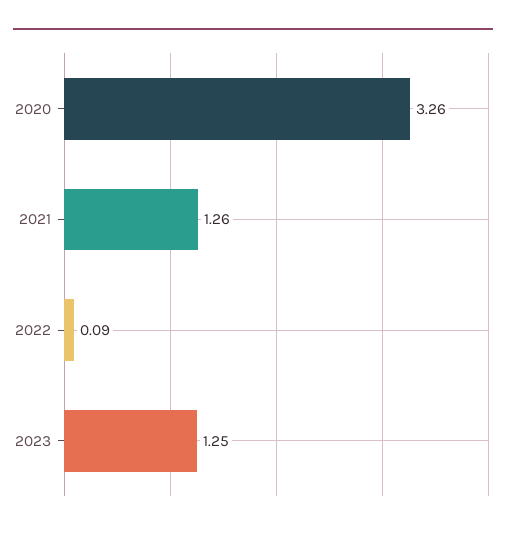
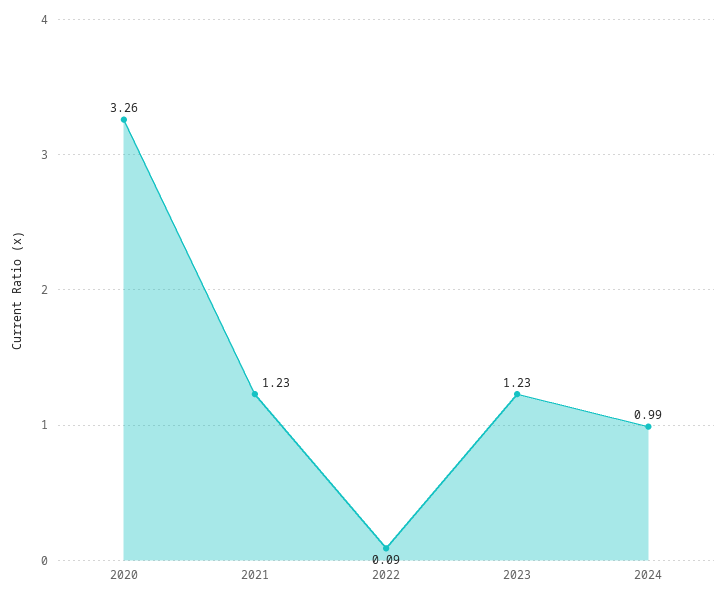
2021: 1.26 -> 1.23
2023: 1.25 -> 1.23
2024: none -> 0.99

